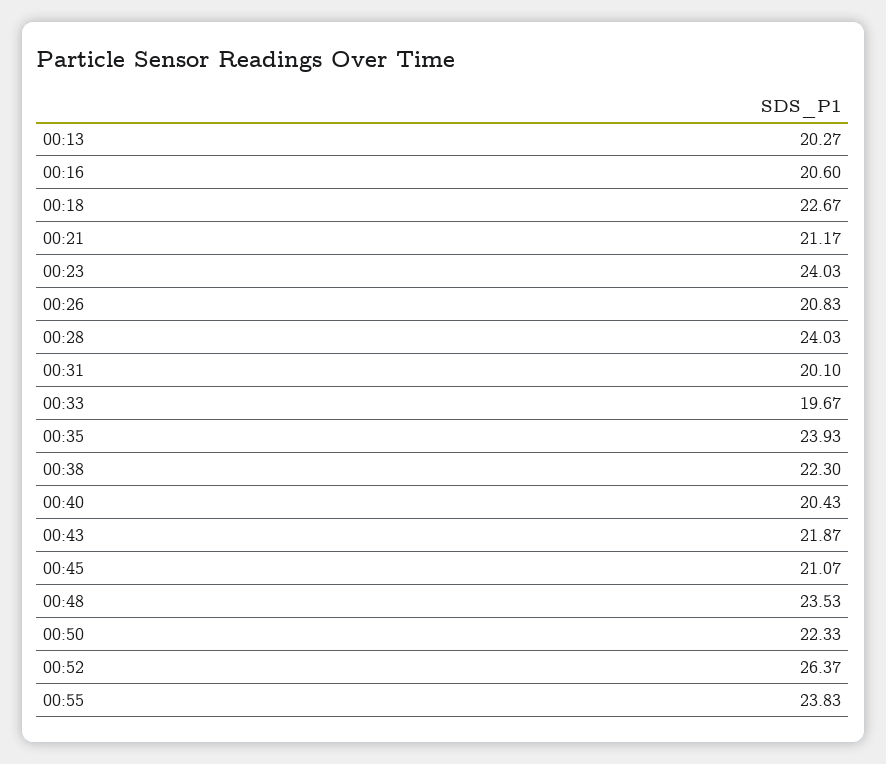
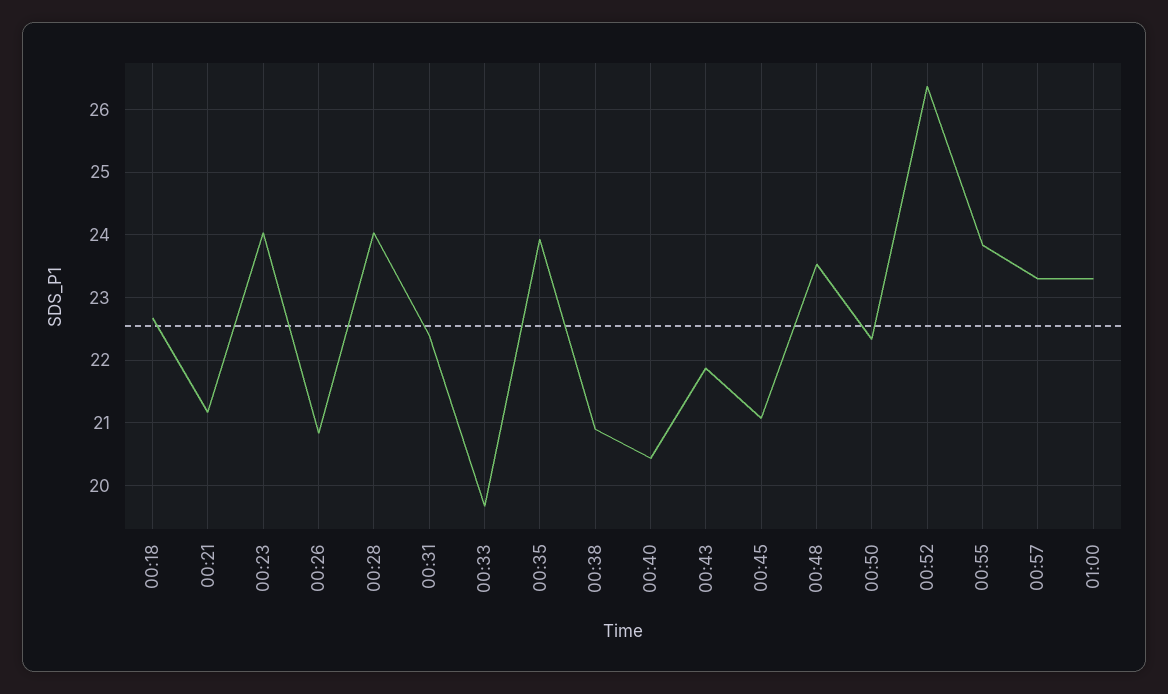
00:13: 20.27 -> none
00:16: 20.6 -> none
00:31: 20.1 -> 22.4
00:38: 22.3 -> 20.9
00:57: none -> 23.3
01:00: none -> 23.3

